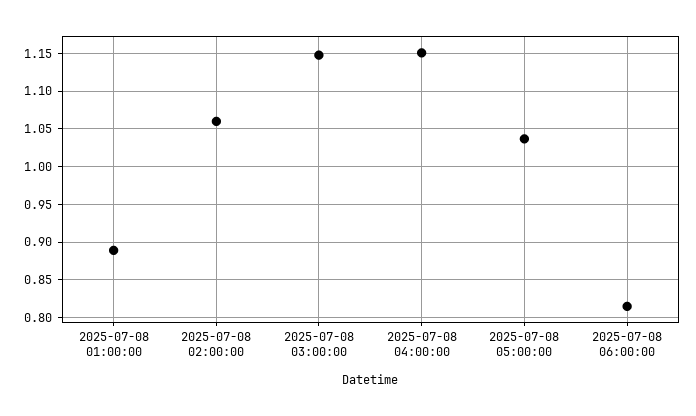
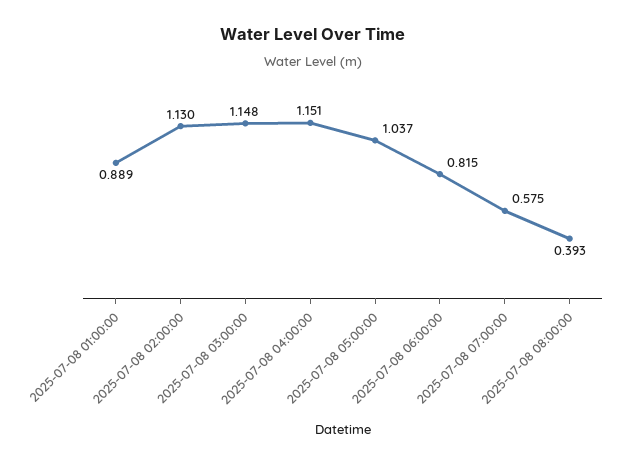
2025-07-08 02:00:00: 1.06 -> 1.13
2025-07-08 07:00:00: none -> 0.575
2025-07-08 08:00:00: none -> 0.393

